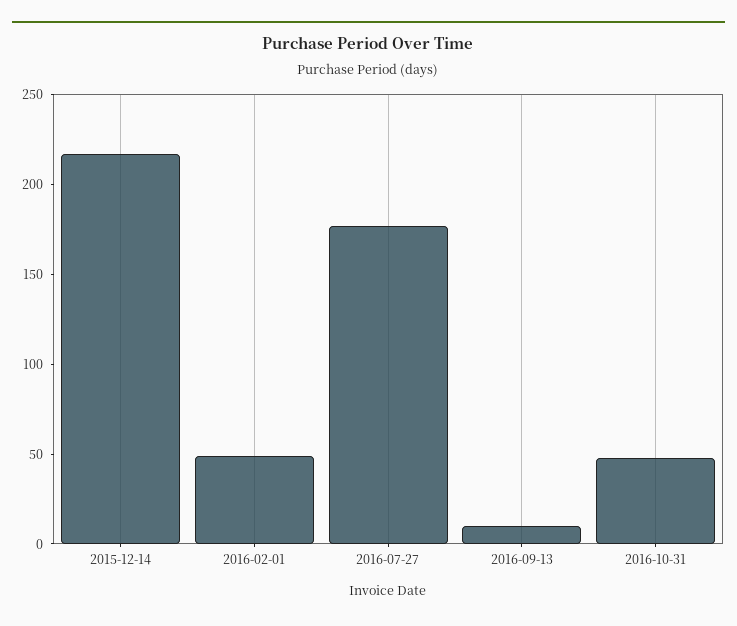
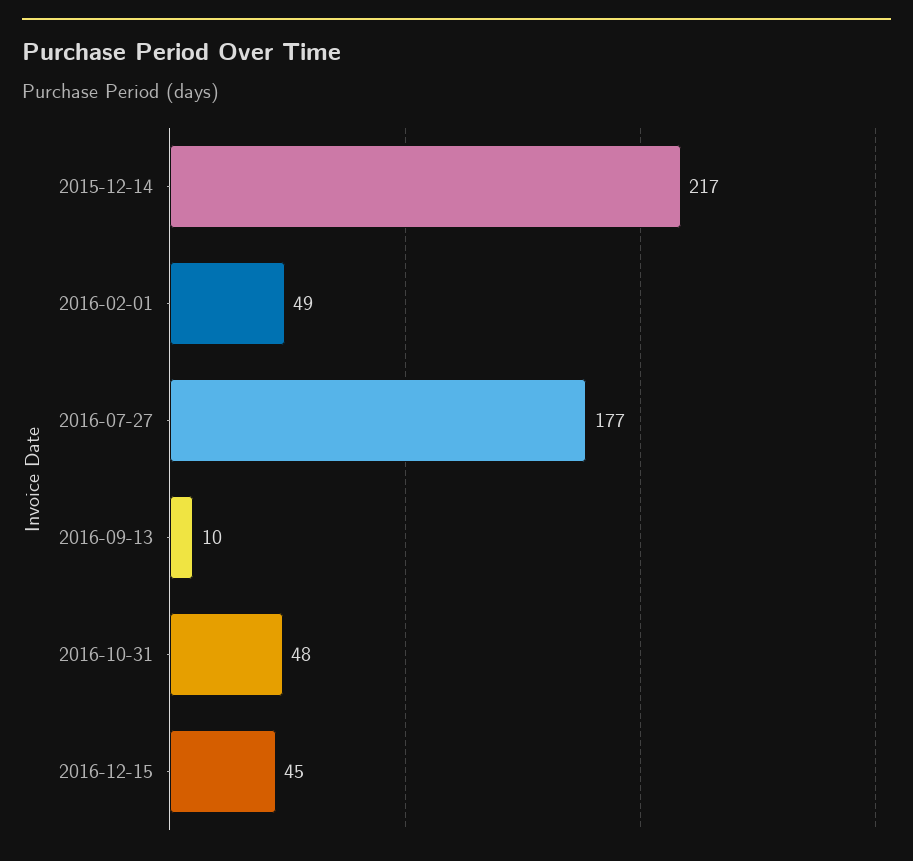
2016-12-15: none -> 45

